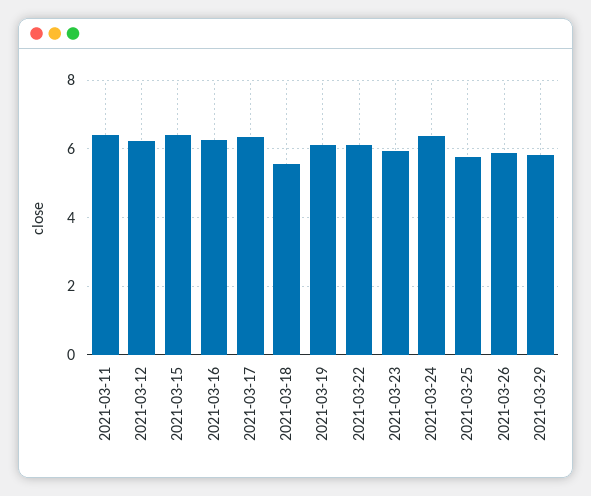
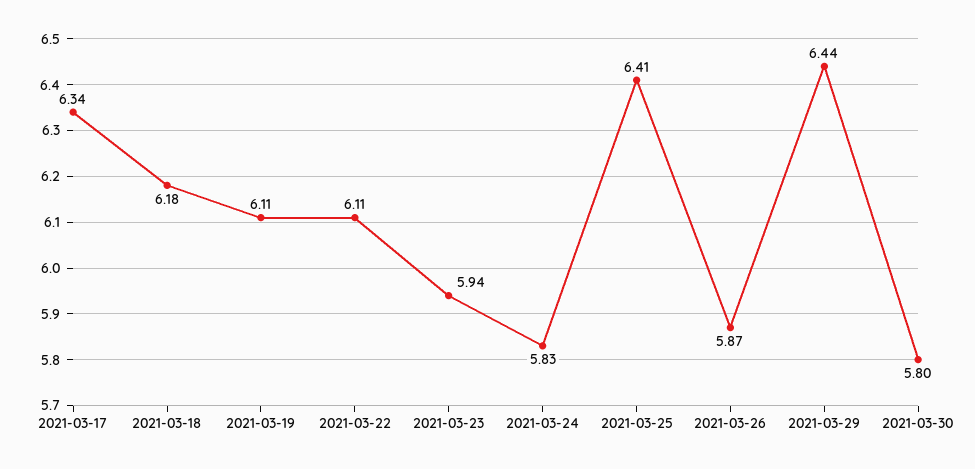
2021-03-11: 6.4 -> none
2021-03-12: 6.2 -> none
2021-03-15: 6.4 -> none
2021-03-16: 6.2 -> none
2021-03-18: 5.6 -> 6.18
2021-03-24: 6.4 -> 5.83
2021-03-25: 5.8 -> 6.41
2021-03-29: 5.8 -> 6.44
2021-03-30: none -> 5.8

